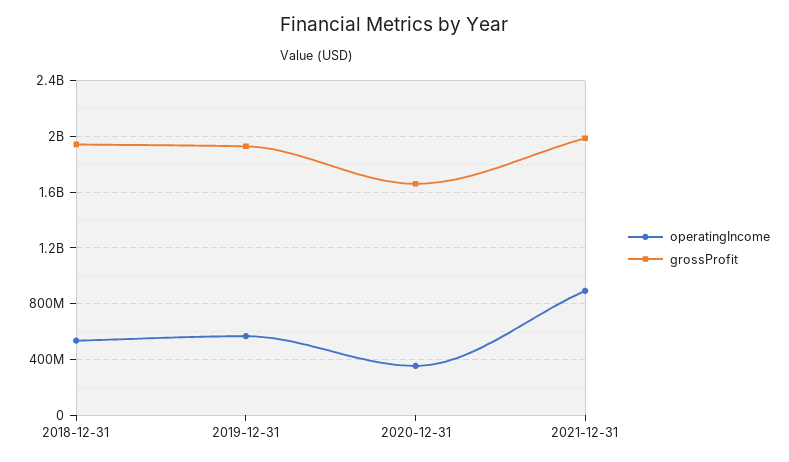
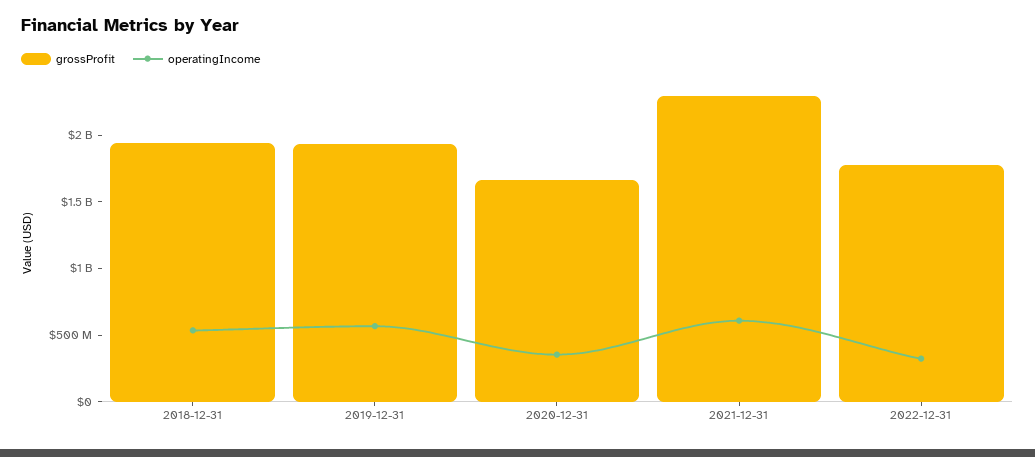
operatingIncome, 2021-12-31: 900000000 -> 600000000
grossProfit, 2021-12-31: 2000000000 -> 2300000000
grossProfit, 2022-12-31: none -> 1800000000
operatingIncome, 2022-12-31: none -> 300000000

